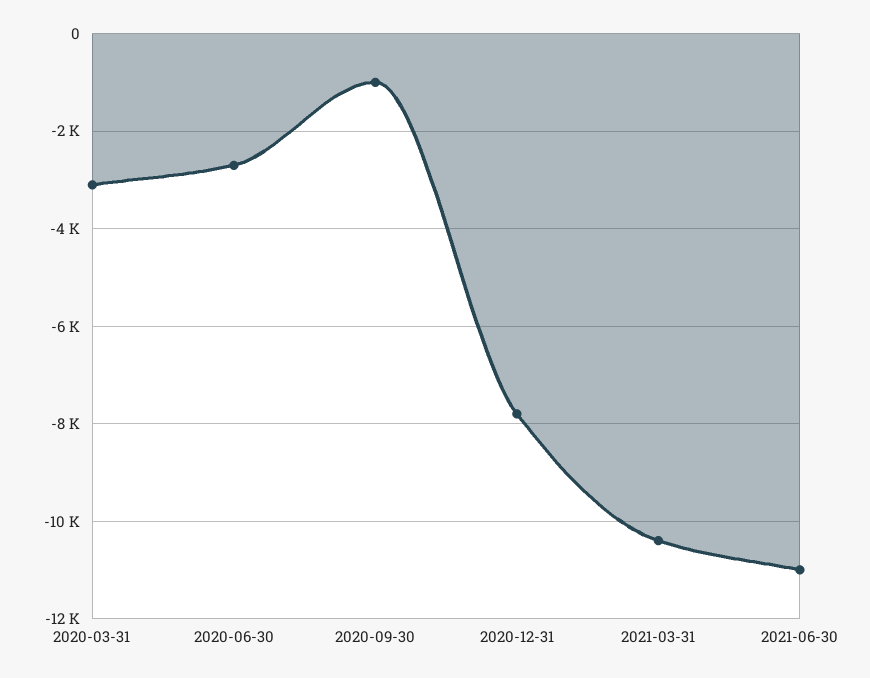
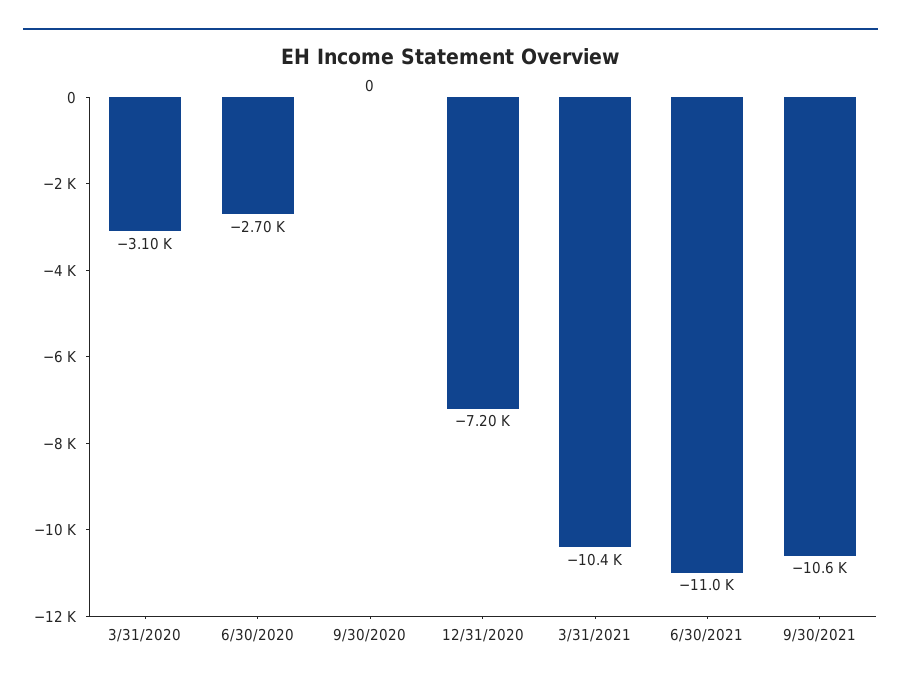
2020-09-30: -1000 -> 0
2020-12-31: -7800 -> -7200
9/30/2021: none -> -10600

